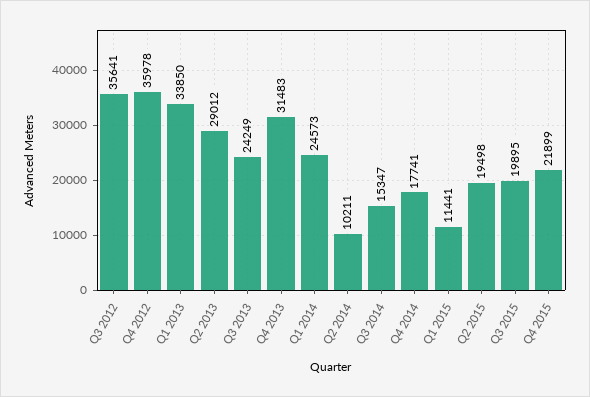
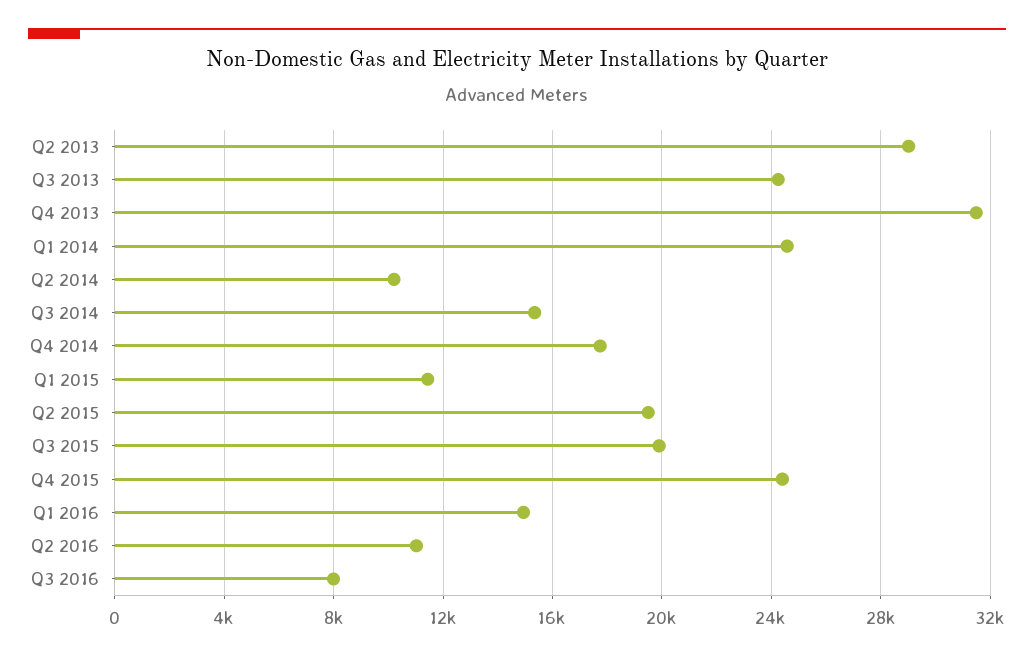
Q3 2012: 35641 -> none
Q4 2012: 35978 -> none
Q1 2013: 33850 -> none
Q4 2015: 21899 -> 24500
Q1 2016: none -> 15000
Q2 2016: none -> 11000
Q3 2016: none -> 8000

